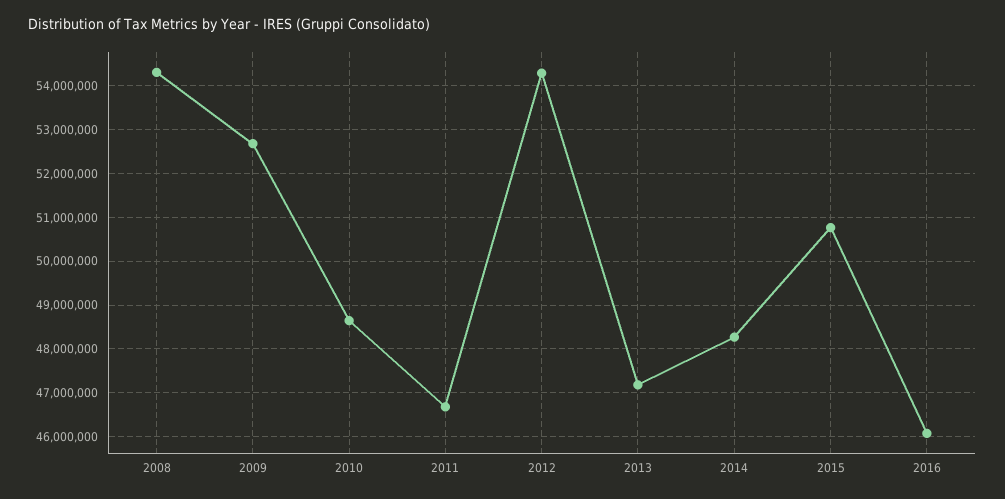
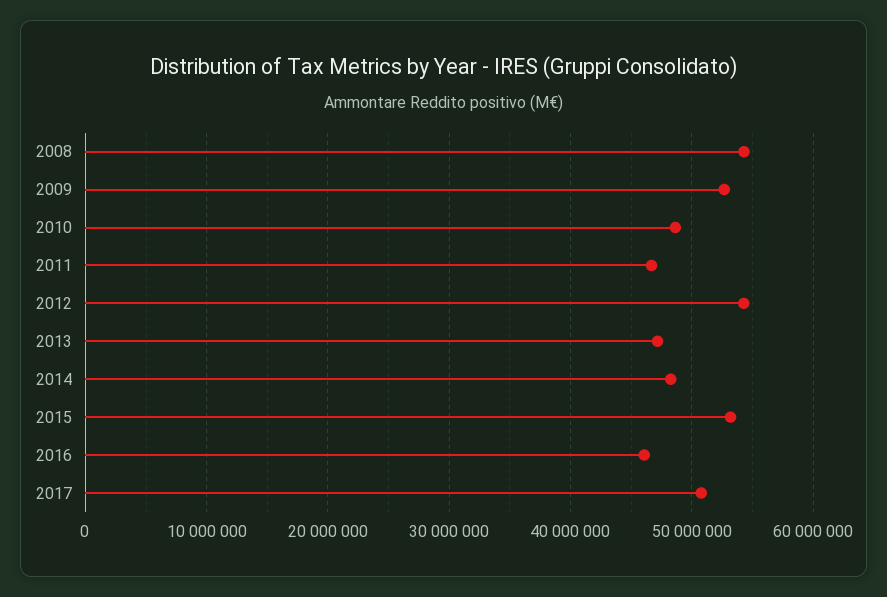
2015: 50800000 -> 53000000
2017: none -> 51000000

